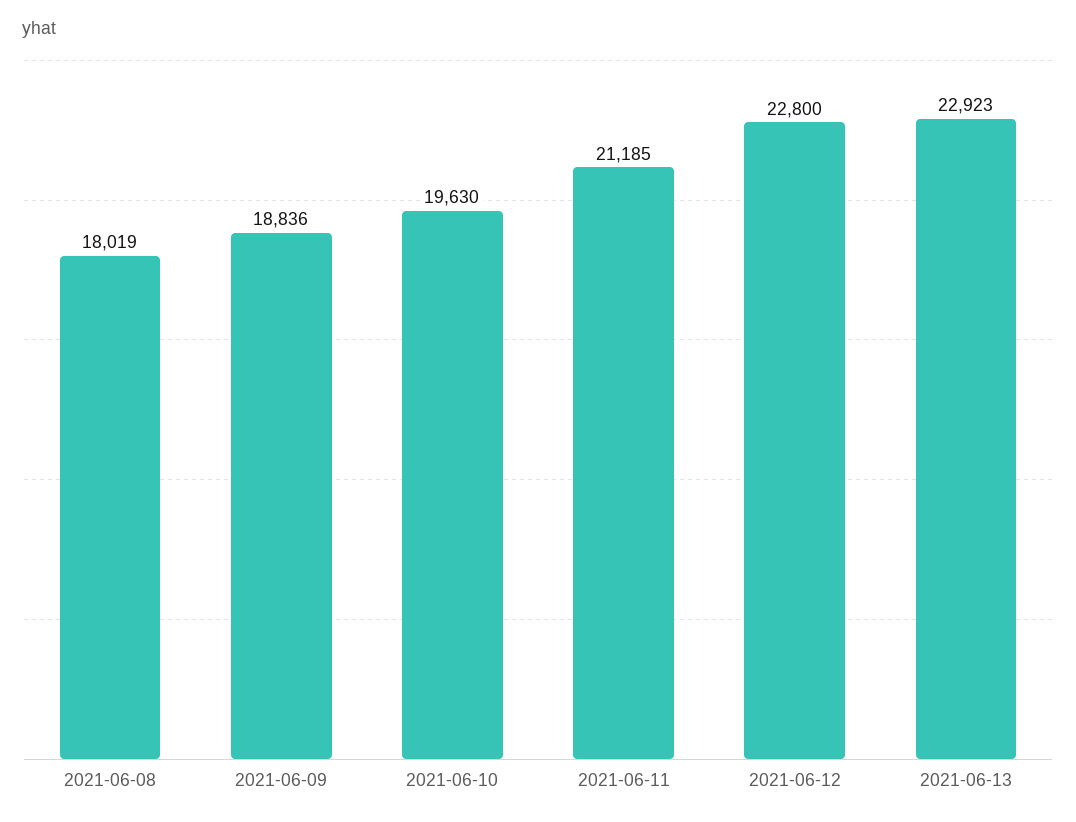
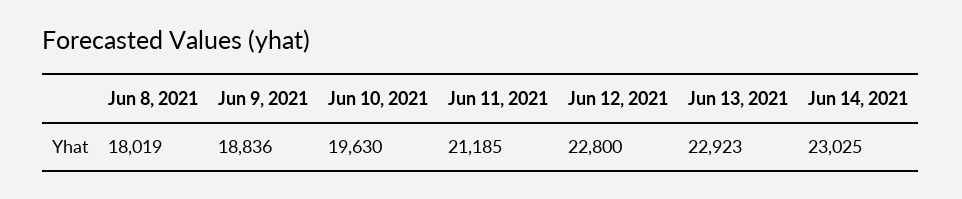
Jun 14, 2021: none -> 23025

